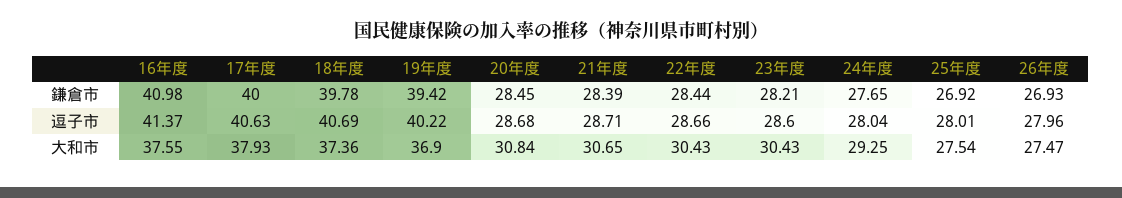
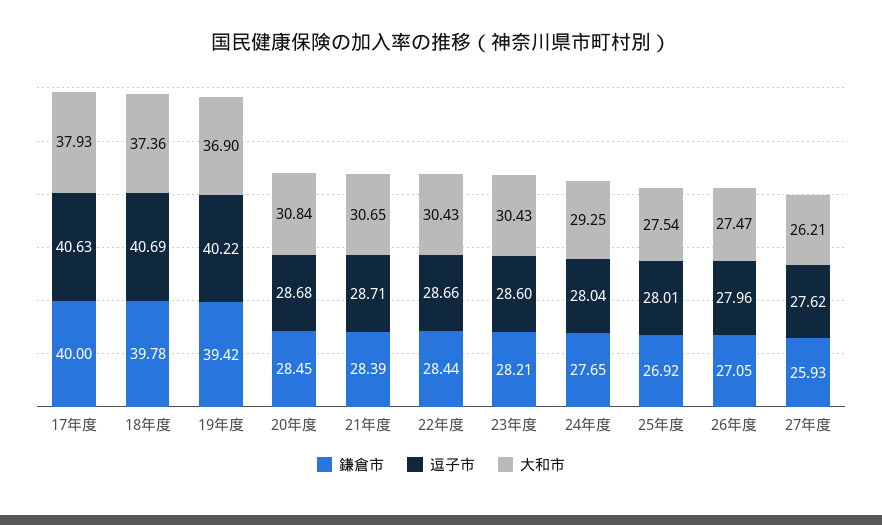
鎌倉市, 16年度: 40.98 -> none
鎌倉市, 26年度: 26.93 -> 27.05
逗子市, 16年度: 41.37 -> none
大和市, 16年度: 37.55 -> none
鎌倉市, 27年度: none -> 25.93
逗子市, 27年度: none -> 27.62
大和市, 27年度: none -> 26.21

